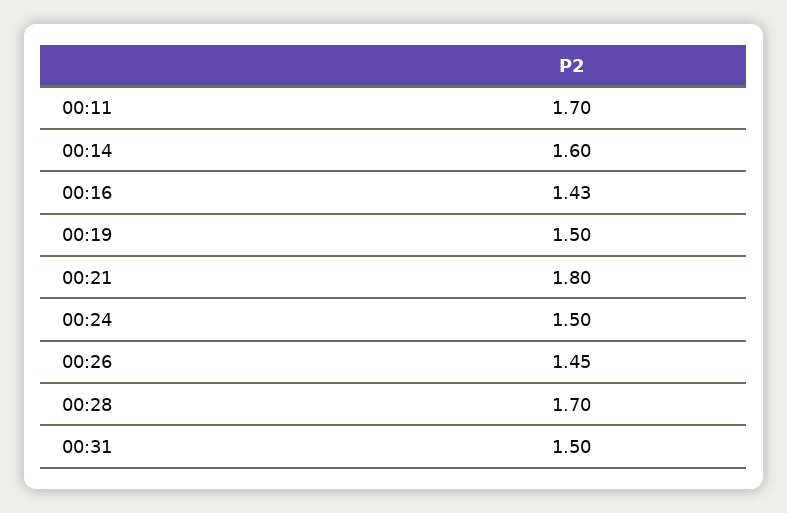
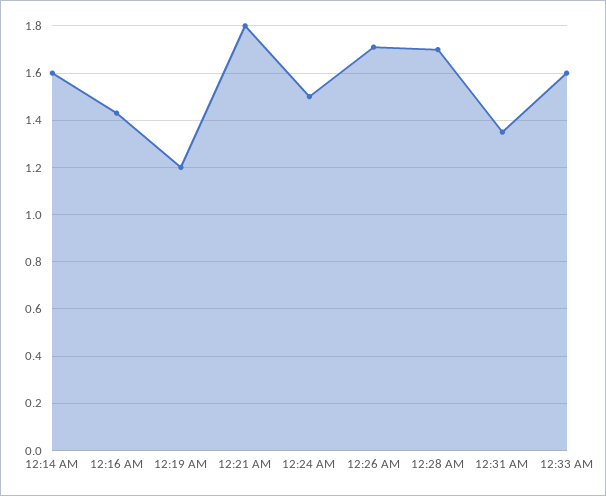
00:11: 1.7 -> none
00:19: 1.5 -> 1.2
00:26: 1.45 -> 1.7
00:31: 1.5 -> 1.35
12:33 AM: none -> 1.6

